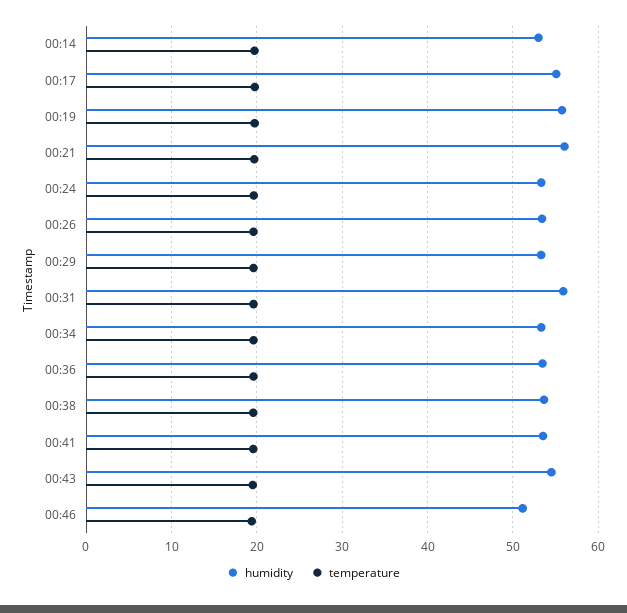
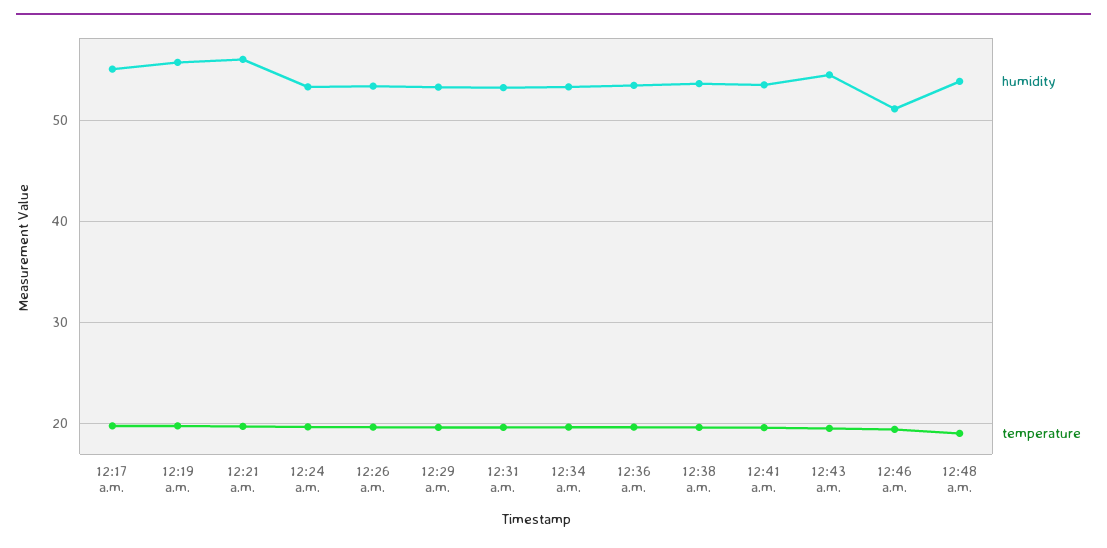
humidity, 00:14: 53 -> none
temperature, 00:14: 20 -> none
humidity, 00:31: 56 -> 53
humidity, 12:48 a.m.: none -> 54
temperature, 12:48 a.m.: none -> 19

